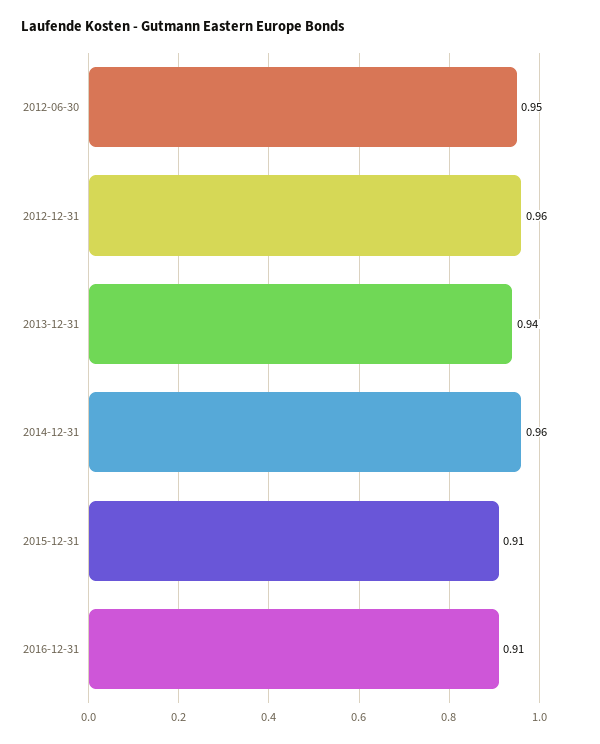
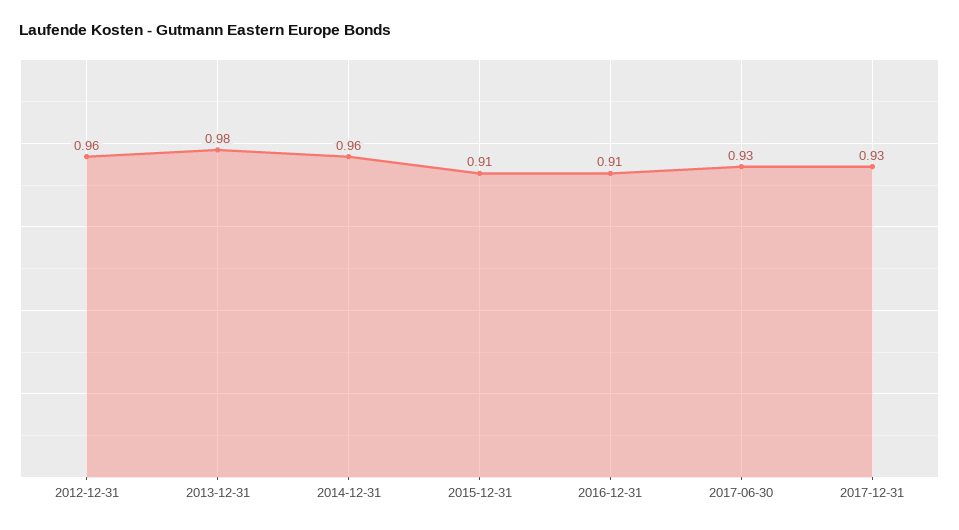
2012-06-30: 0.95 -> none
2013-12-31: 0.94 -> 0.98
2017-06-30: none -> 0.93
2017-12-31: none -> 0.93

